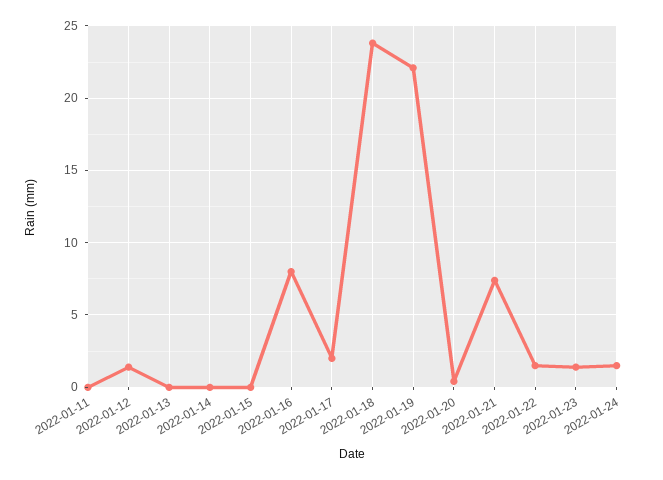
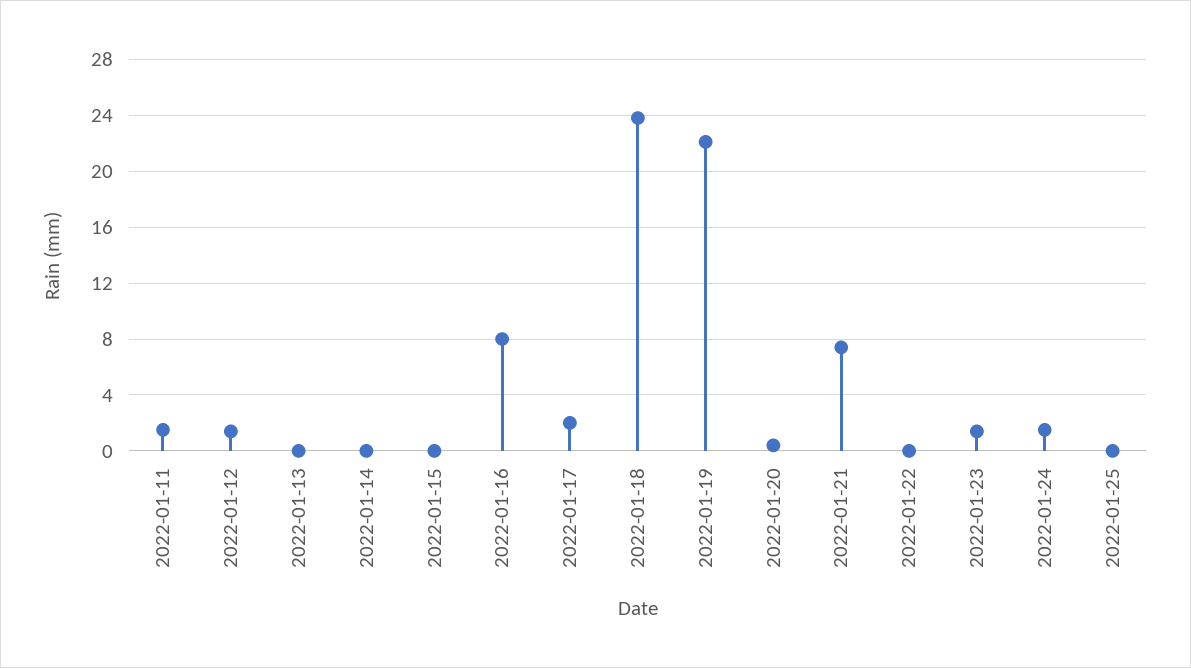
2022-01-11: 0 -> 1.5
2022-01-22: 1.5 -> 0
2022-01-25: none -> 0

